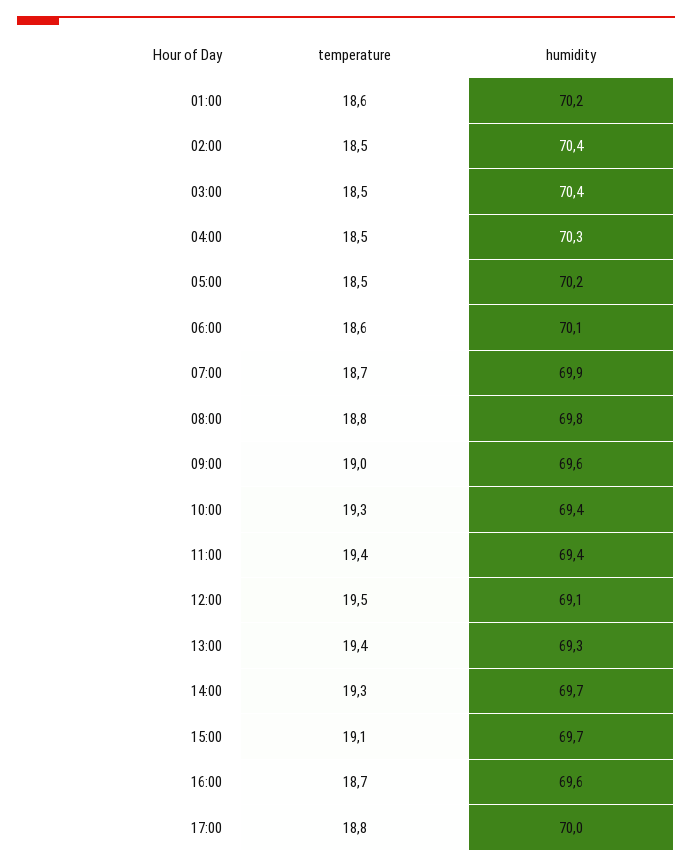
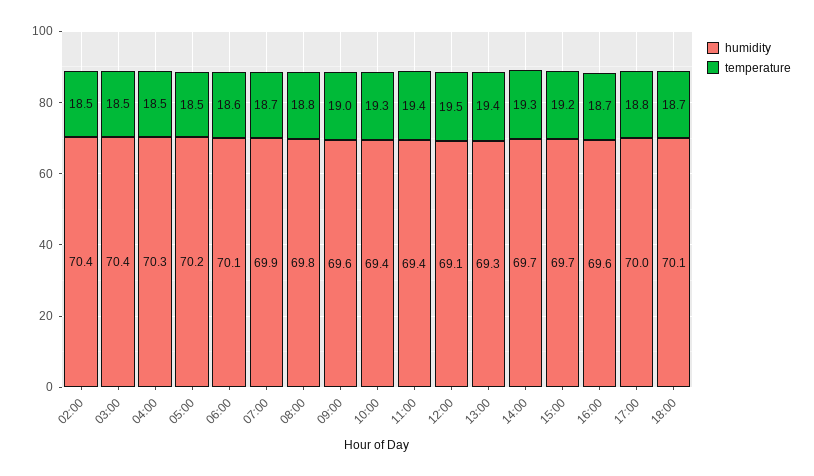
temperature, 01:00: 18.6 -> none
humidity, 01:00: 70.2 -> none
temperature, 15:00: 19.1 -> 19.2
humidity, 18:00: none -> 70.1
temperature, 18:00: none -> 18.7

